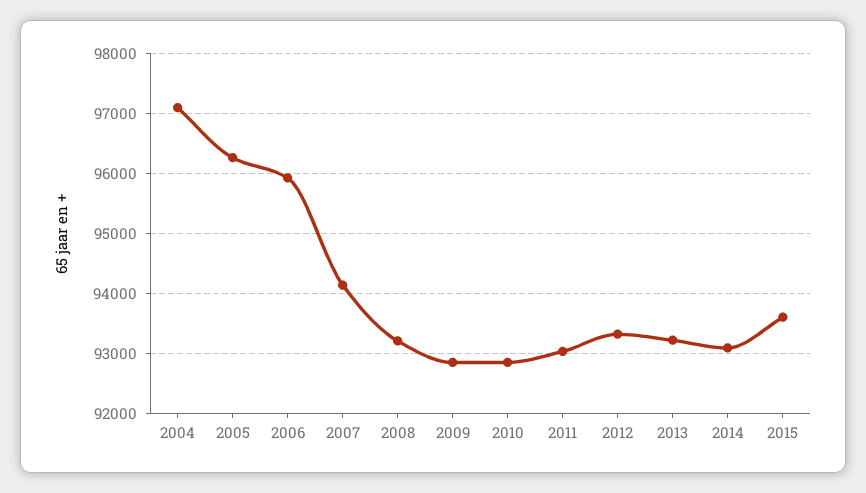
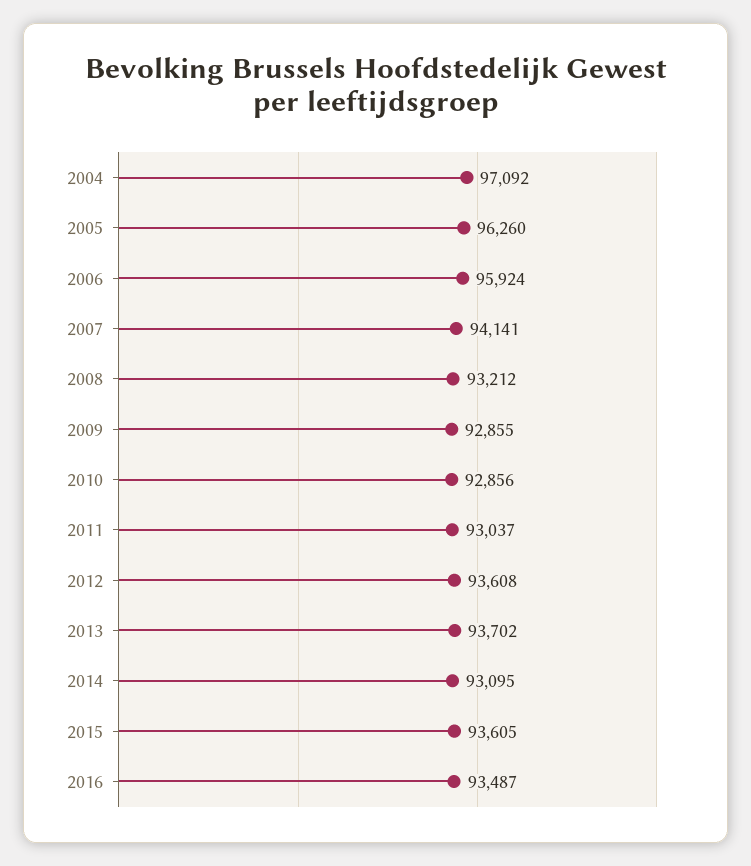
2012: 93300 -> 93608
2013: 93200 -> 93702
2016: none -> 93487

